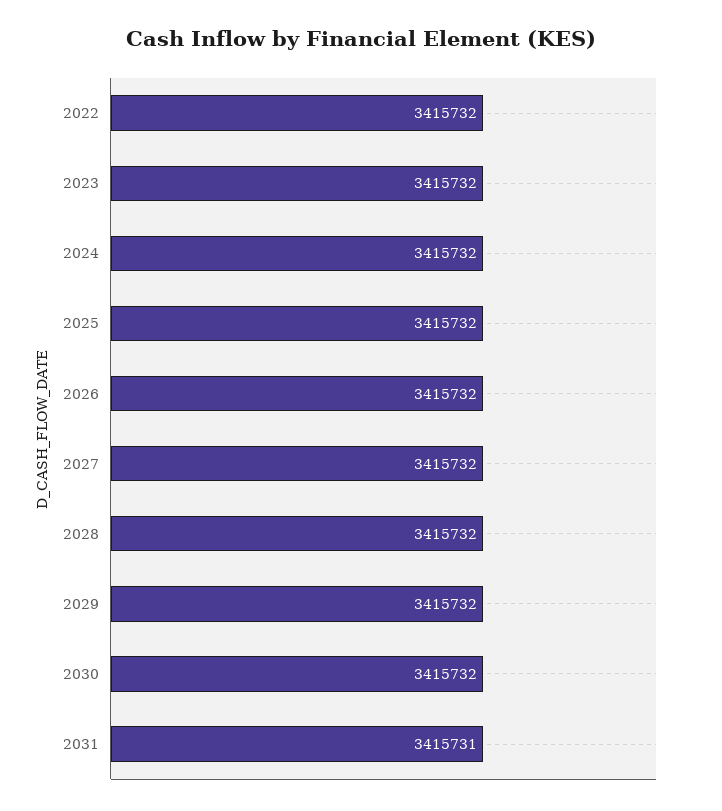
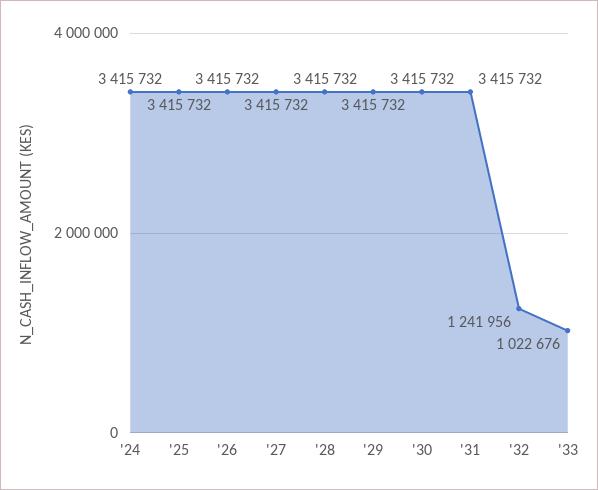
2022: 3415732 -> none
2023: 3415732 -> none
2031: 3415731 -> 3415732
'32: none -> 1241956
'33: none -> 1022676

